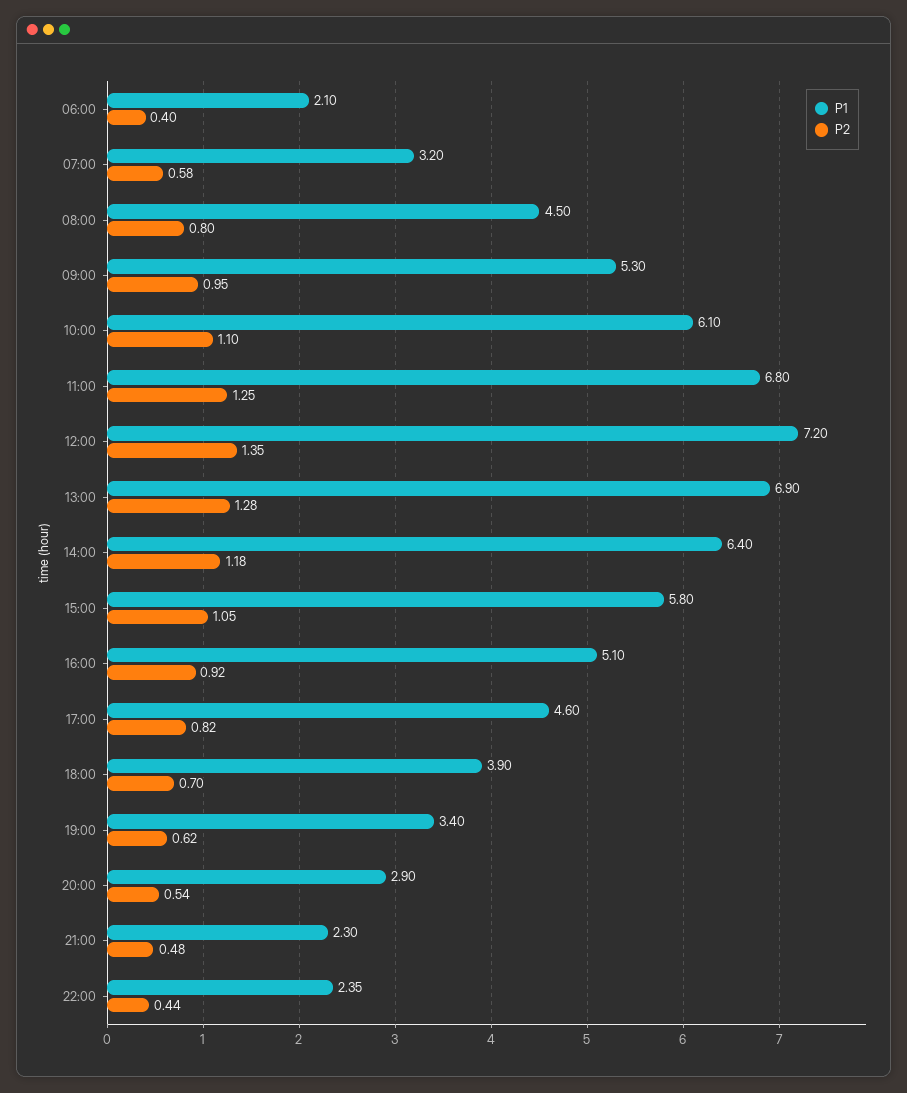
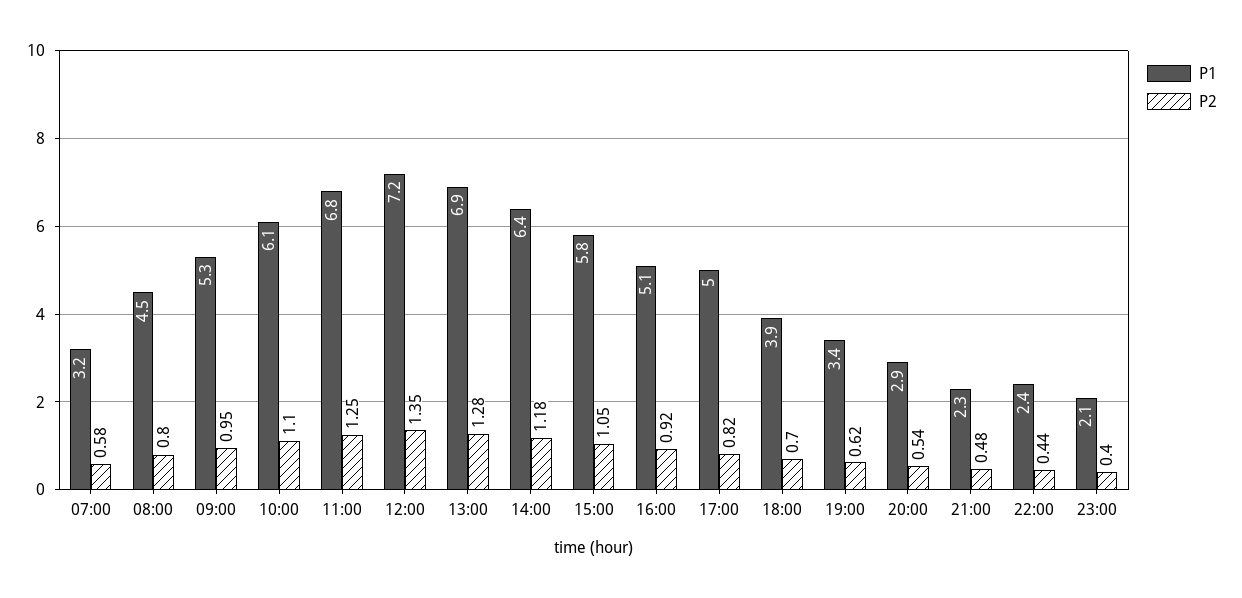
P1, 06:00: 2.1 -> none
P2, 06:00: 0.4 -> none
P1, 17:00: 4.6 -> 5
P1, 23:00: none -> 2.1
P2, 23:00: none -> 0.4

